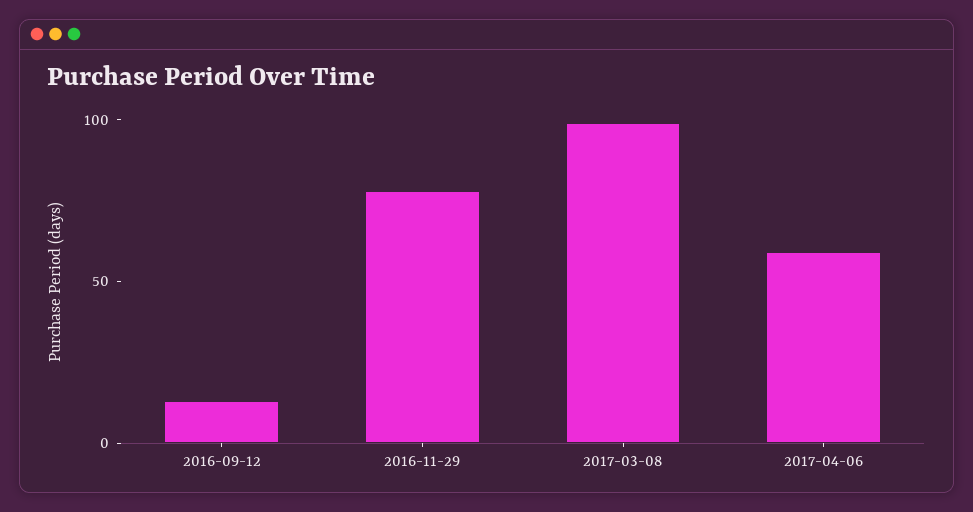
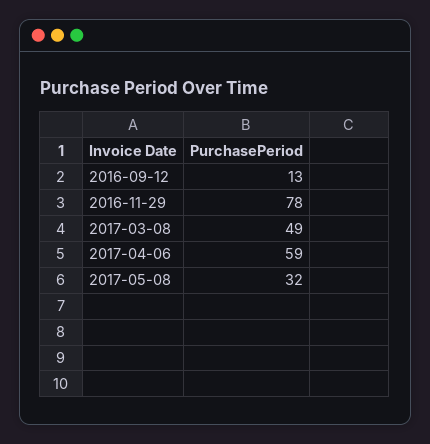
2017-03-08: 100 -> 49
2017-05-08: none -> 32

